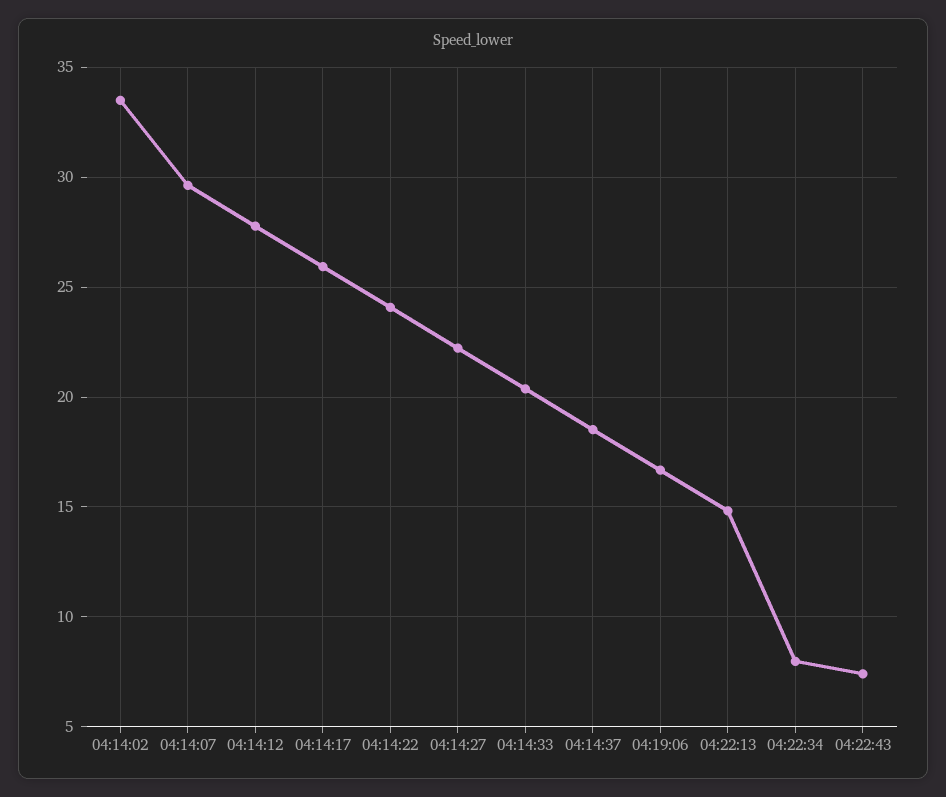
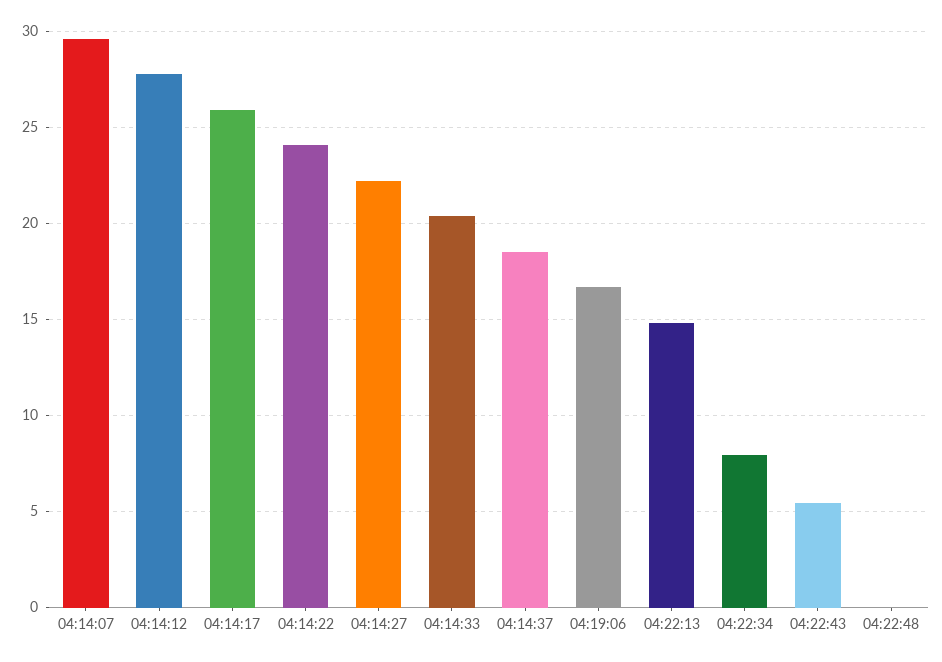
04:14:02: 33.5 -> none
04:22:43: 7.5 -> 5.5
04:22:48: none -> 0

